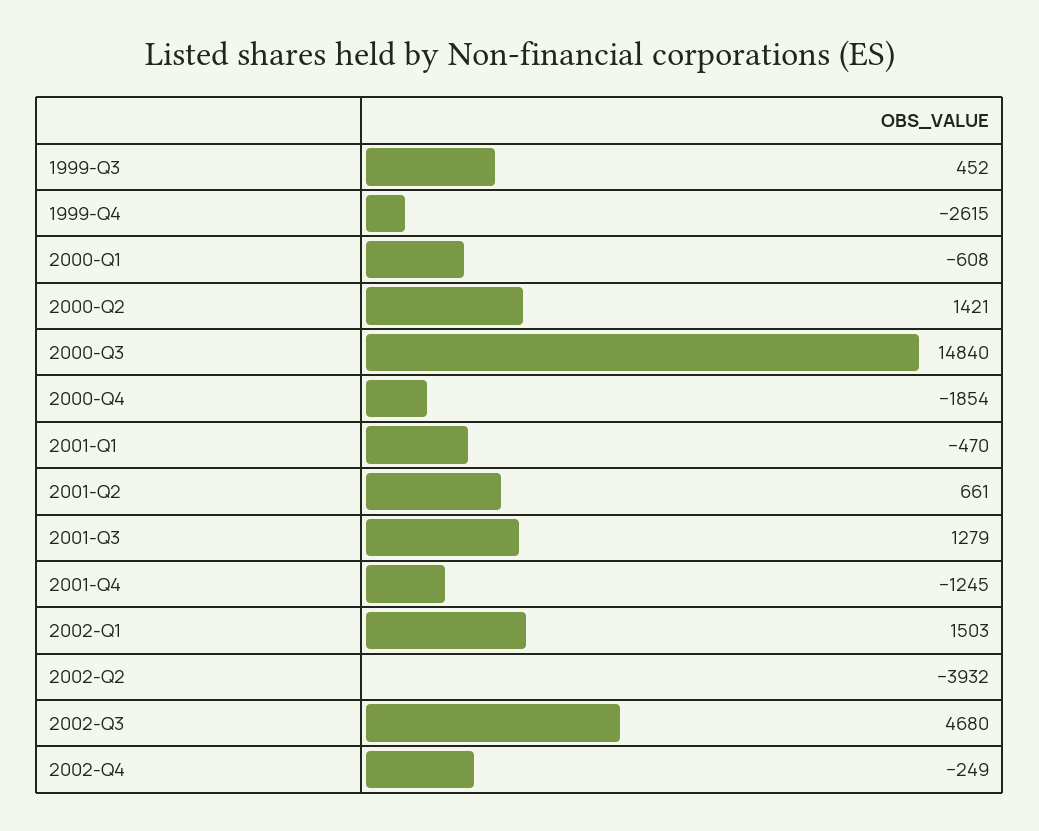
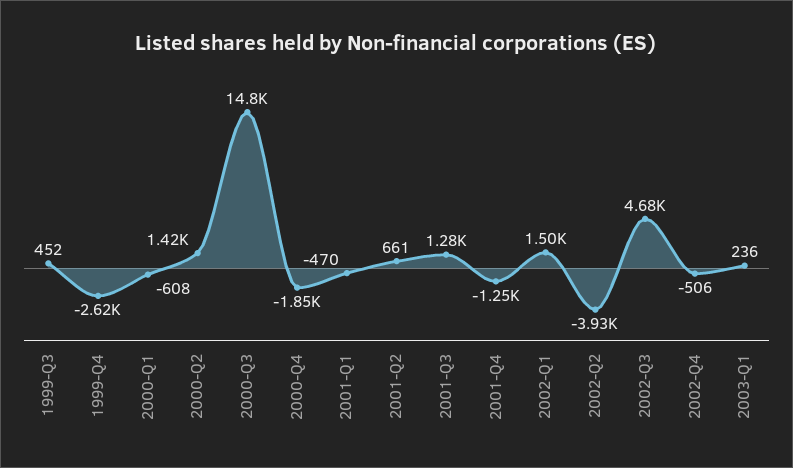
2002-Q4: -249 -> -506
2003-Q1: none -> 236

